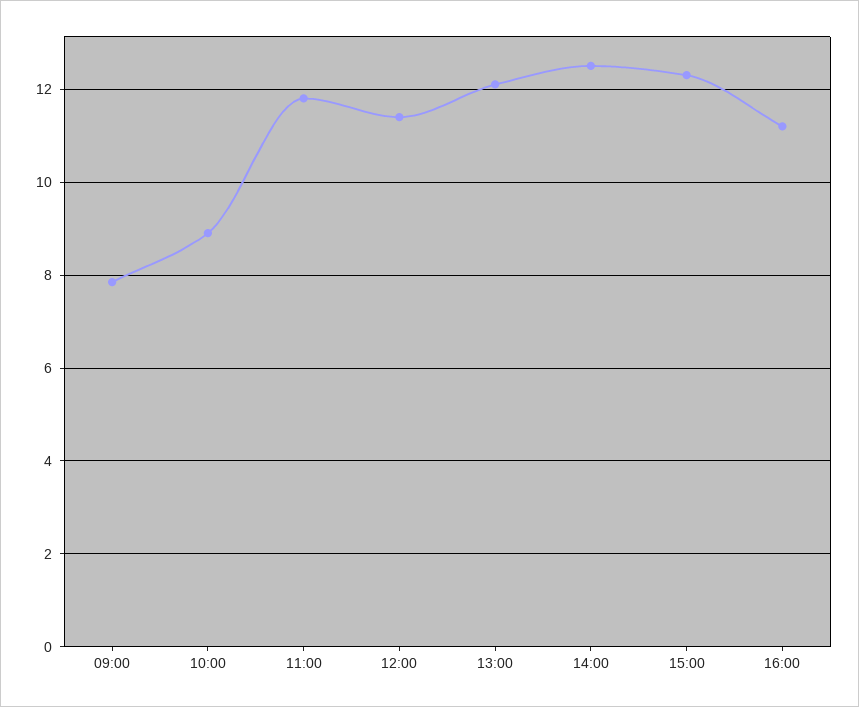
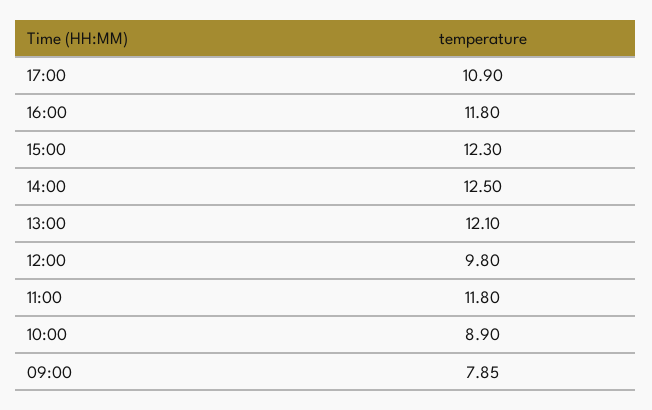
12:00: 11.4 -> 9.8
16:00: 11.2 -> 11.8
17:00: none -> 10.9

